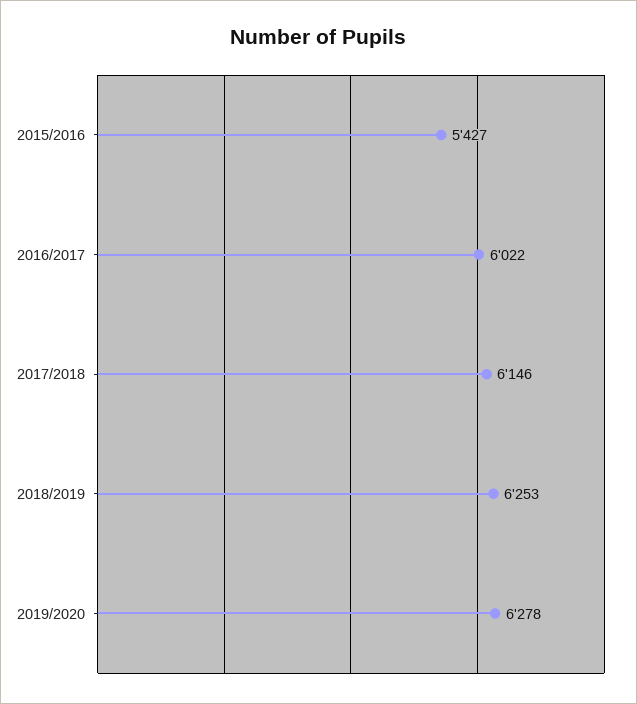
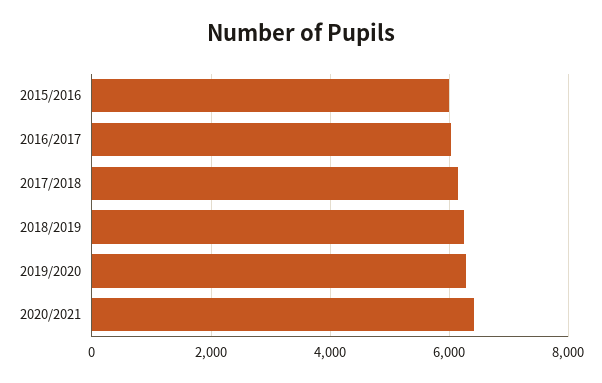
2015/2016: 5427 -> 6000
2020/2021: none -> 6400

